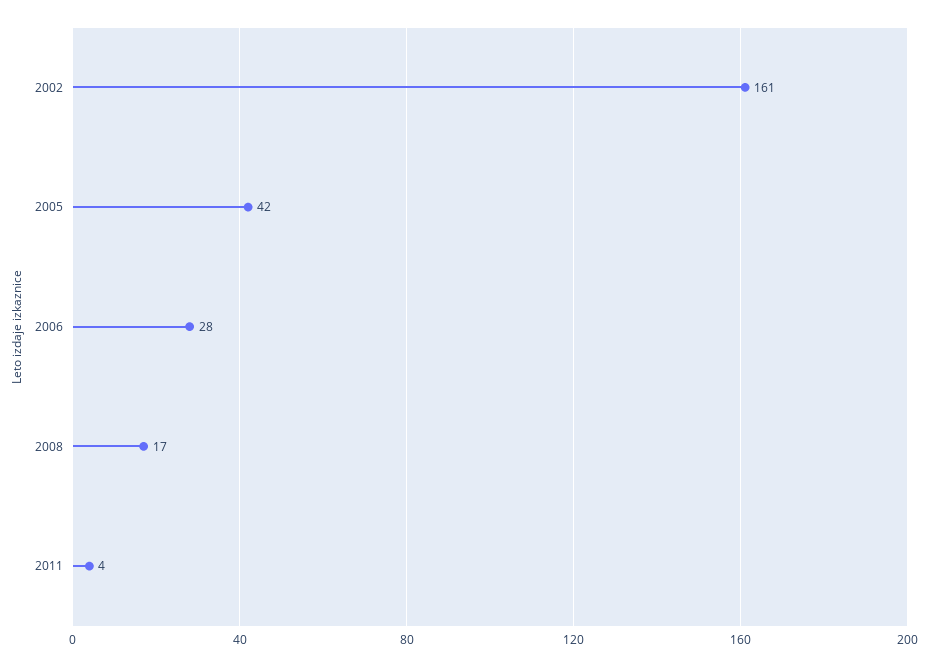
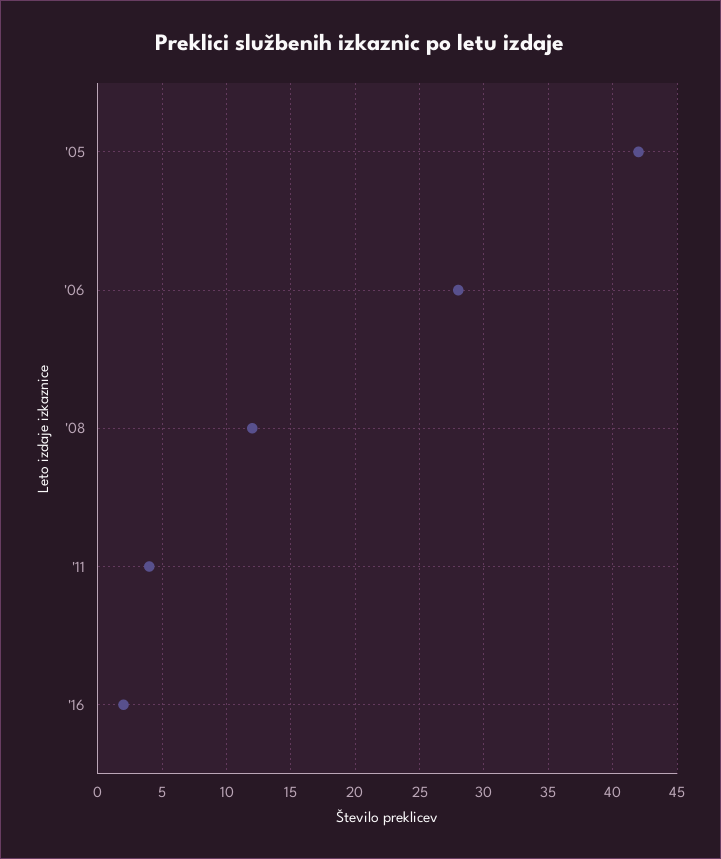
2002: 161 -> none
2008: 17 -> 12
'16: none -> 2

